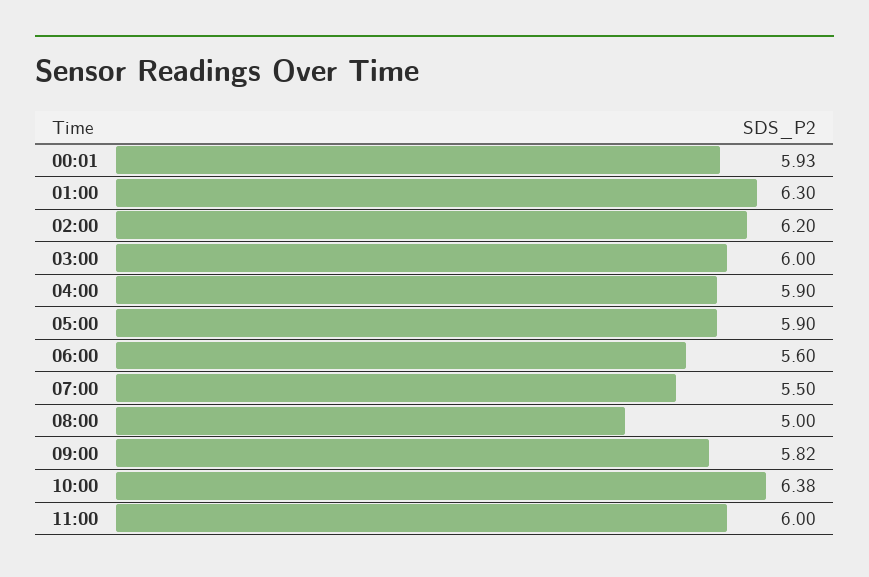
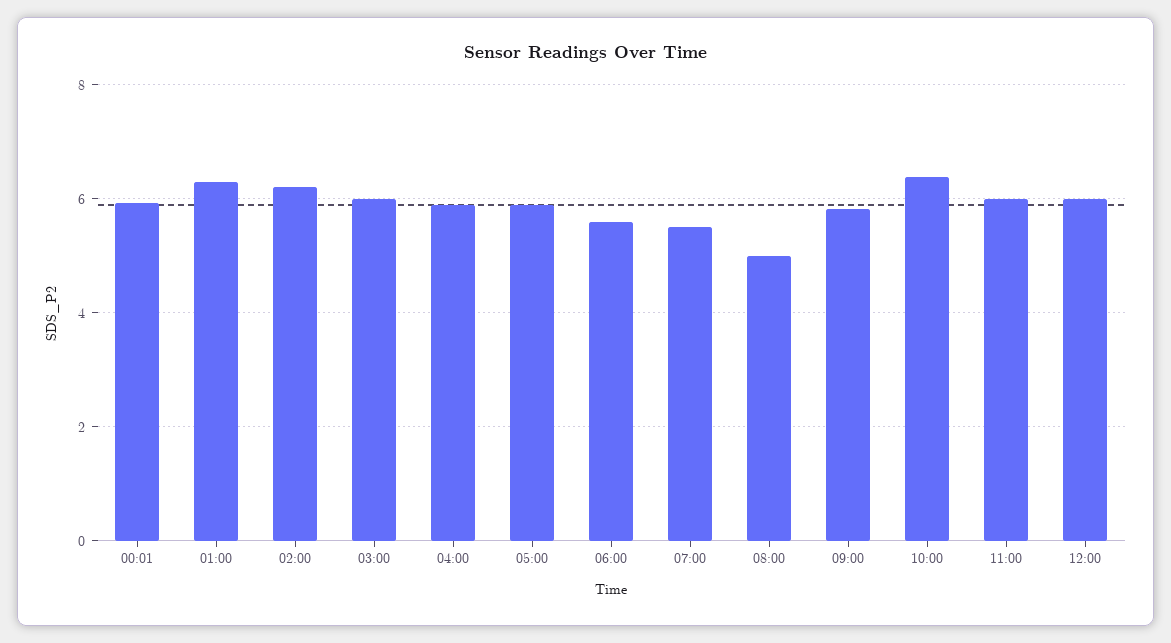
12:00: none -> 6

